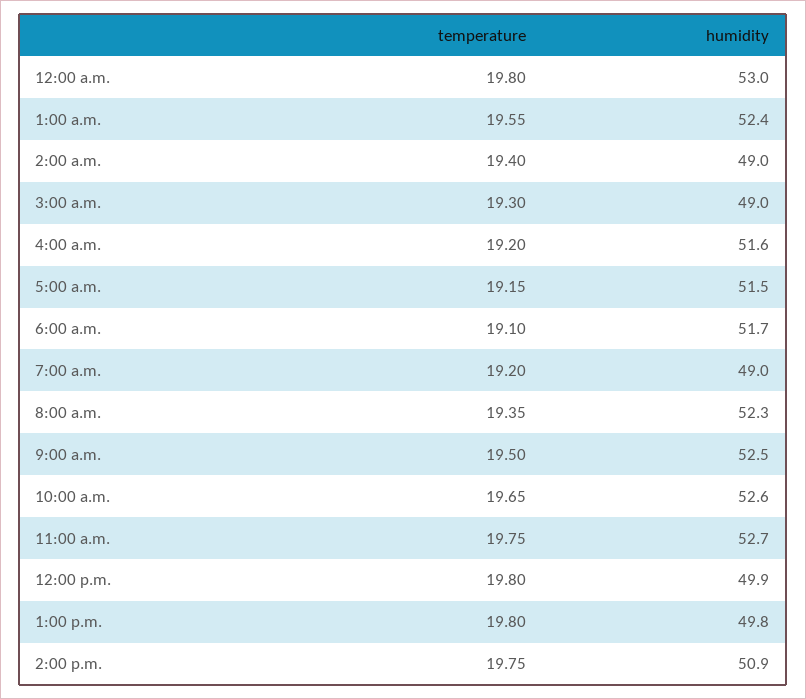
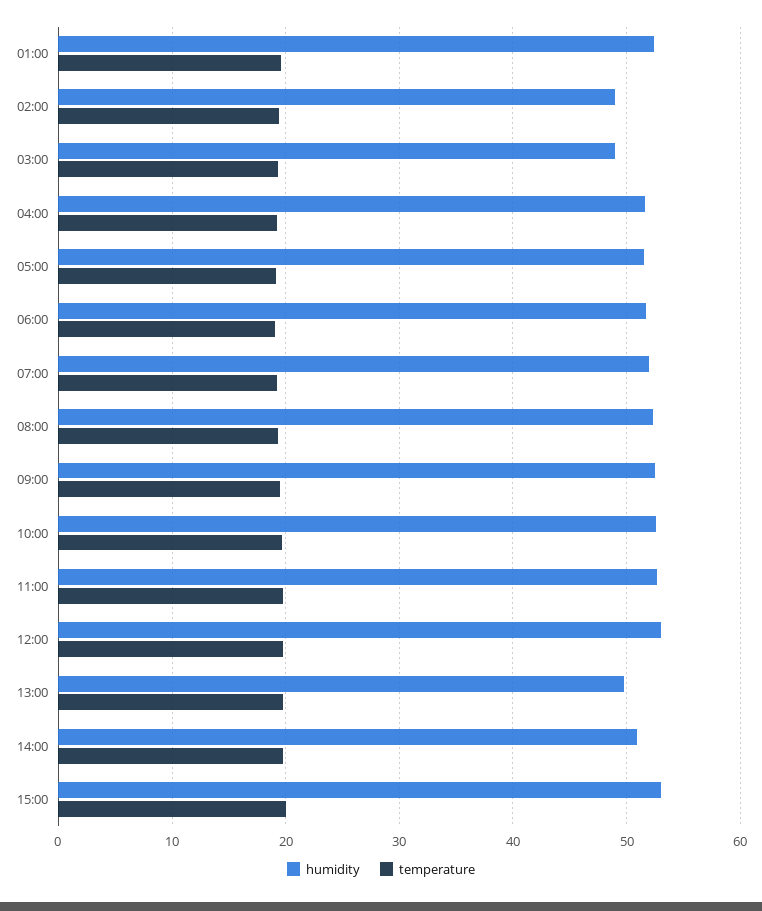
temperature, 12:00 a.m.: 19.8 -> none
humidity, 12:00 a.m.: 53 -> none
humidity, 7:00 a.m.: 49 -> 52
humidity, 12:00 p.m.: 49.9 -> 53
humidity, 15:00: none -> 53
temperature, 15:00: none -> 20

